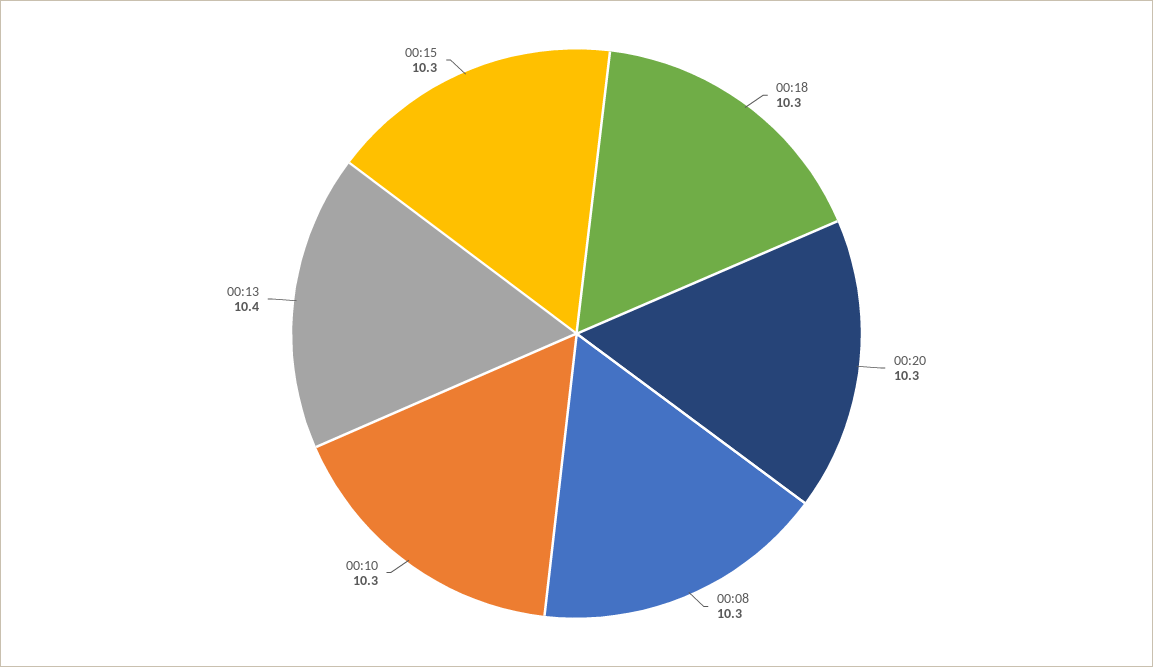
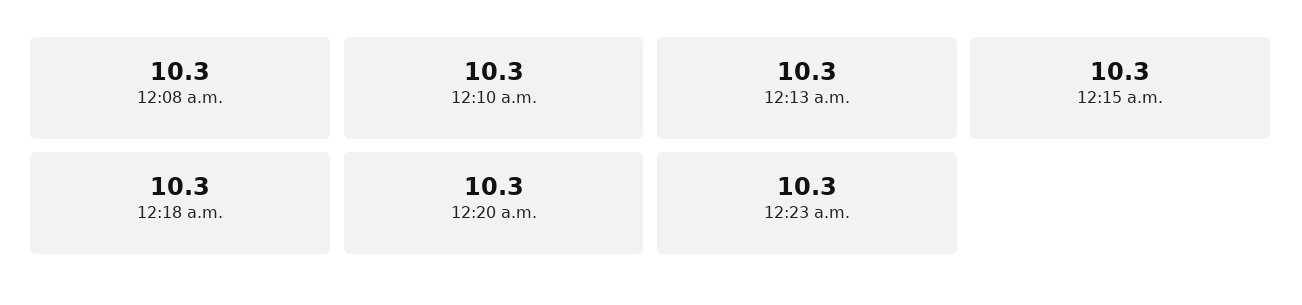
00:13: 10.4 -> 10.3
12:23 a.m.: none -> 10.3

